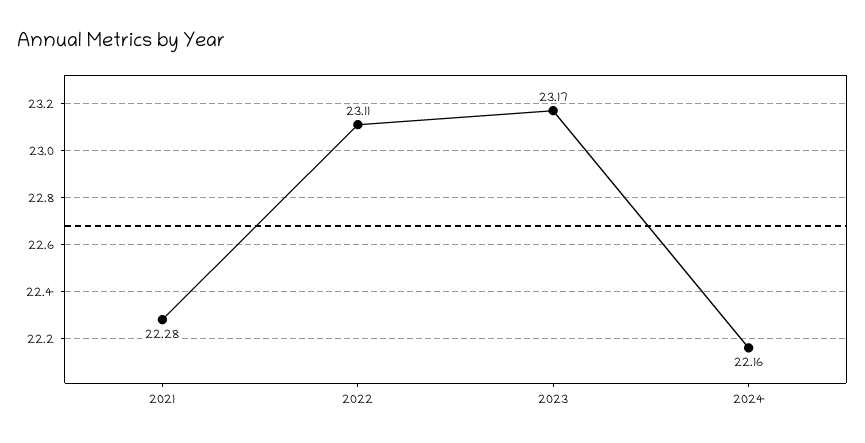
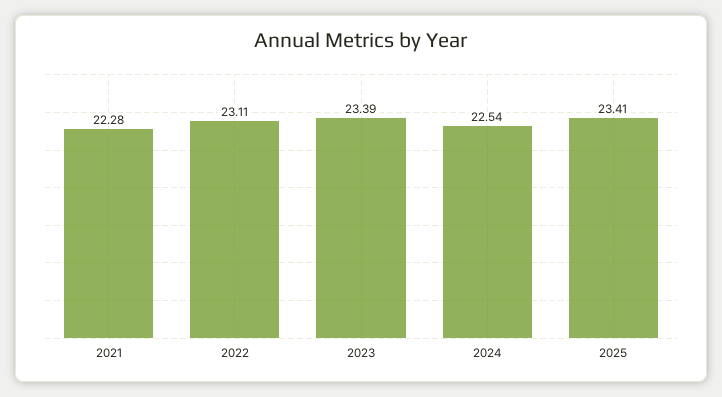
2023: 23.17 -> 23.39
2024: 22.16 -> 22.54
2025: none -> 23.41

